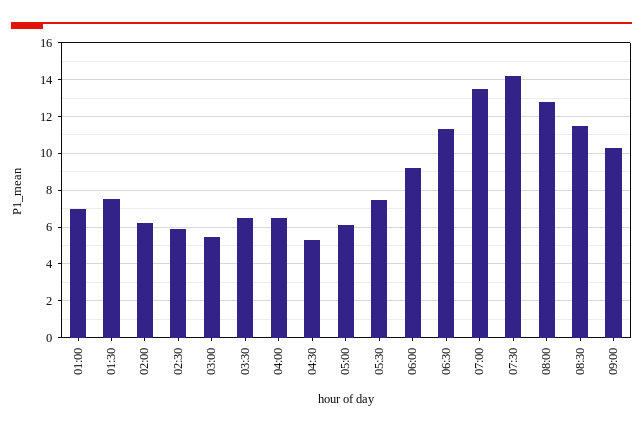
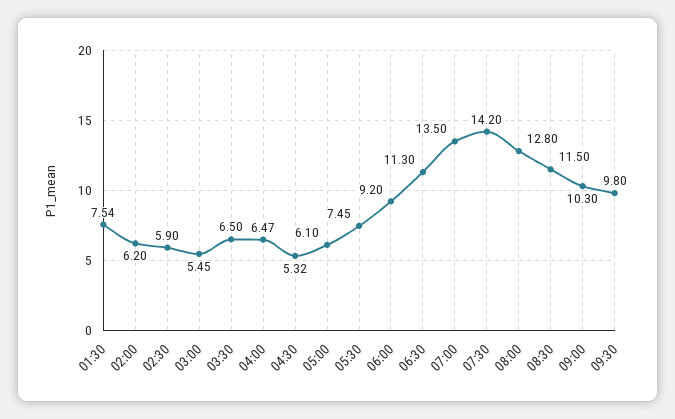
01:00: 7 -> none
09:30: none -> 9.8

